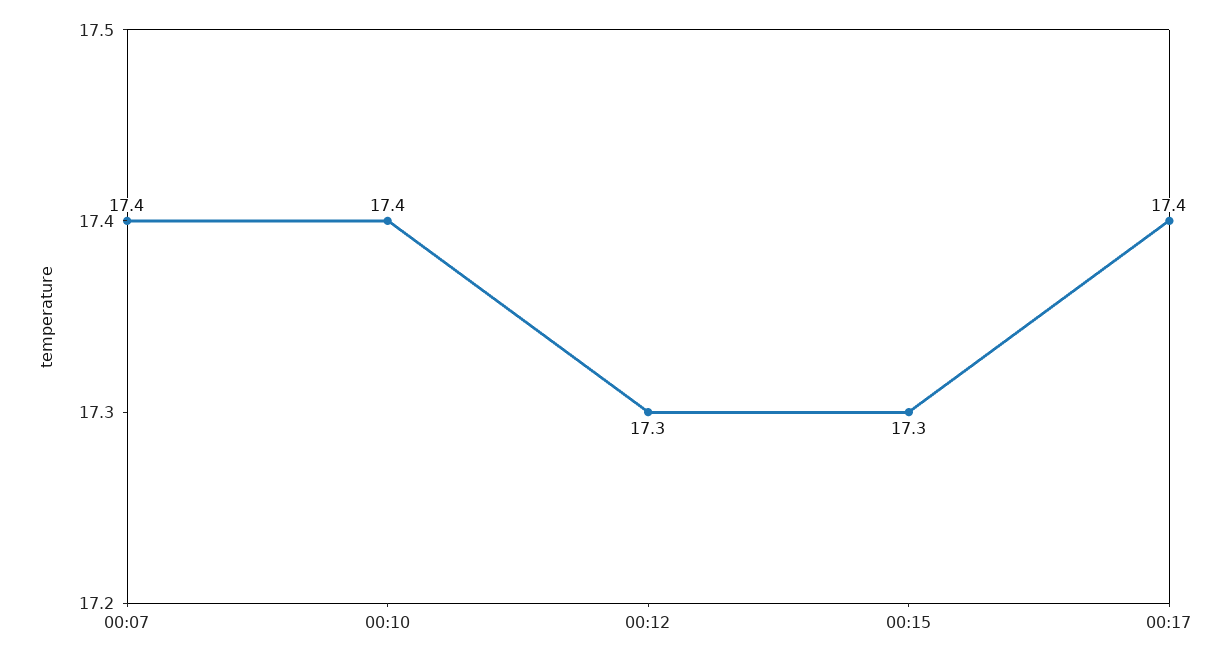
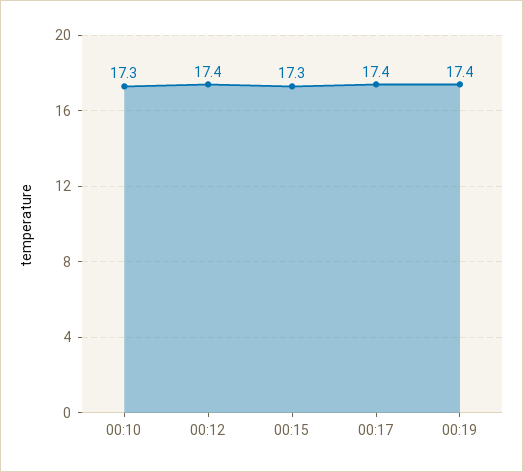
00:07: 17.4 -> none
00:10: 17.4 -> 17.3
00:12: 17.3 -> 17.4
00:19: none -> 17.4

